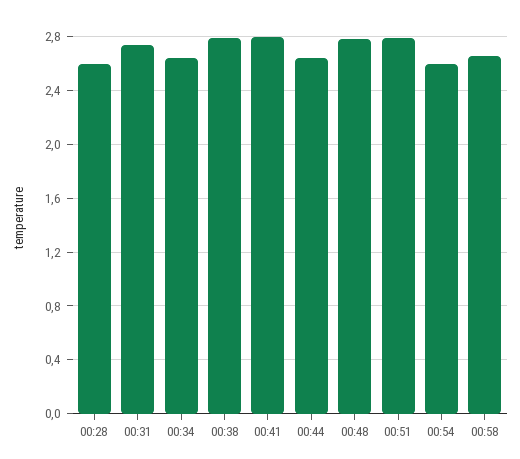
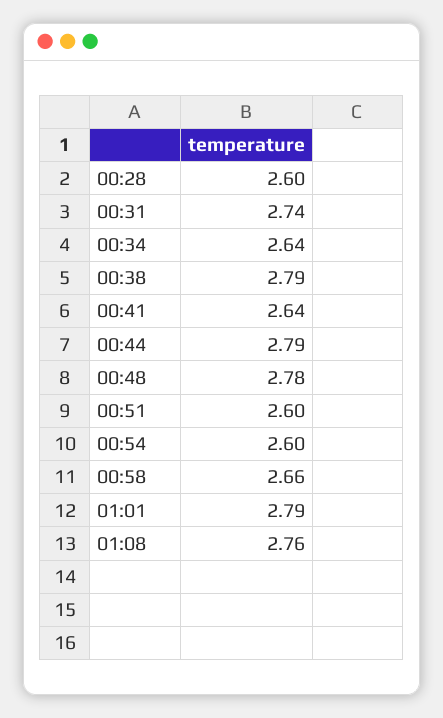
00:41: 2.8 -> 2.64
00:44: 2.65 -> 2.79
00:51: 2.8 -> 2.6
01:01: none -> 2.79
01:08: none -> 2.76

